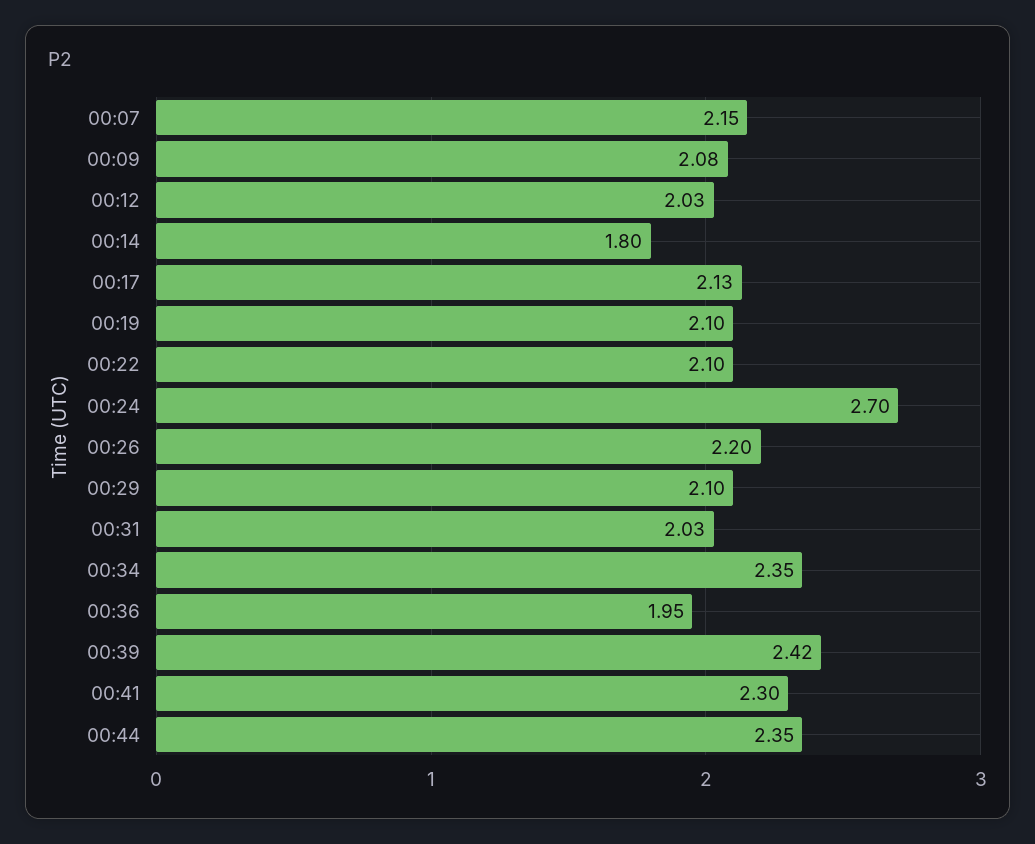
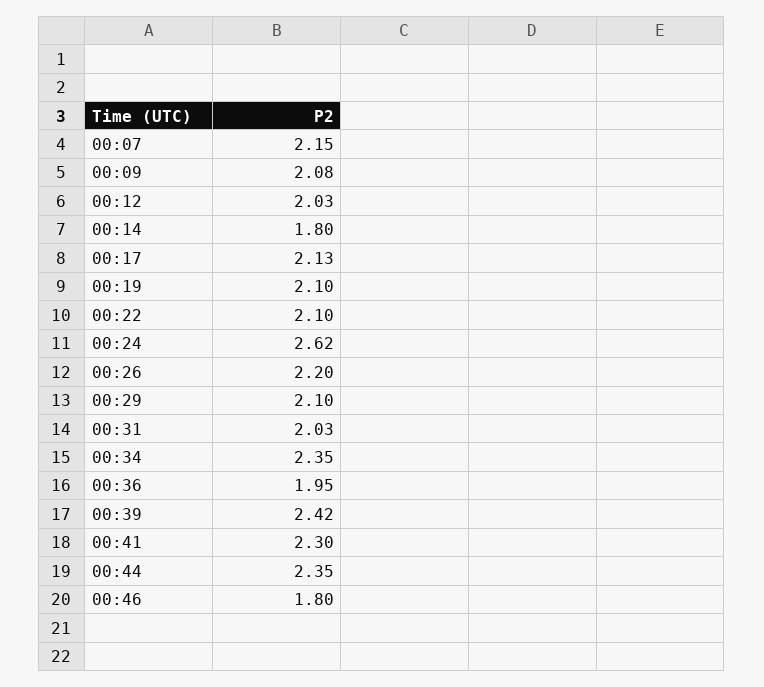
00:24: 2.7 -> 2.62
00:46: none -> 1.8

